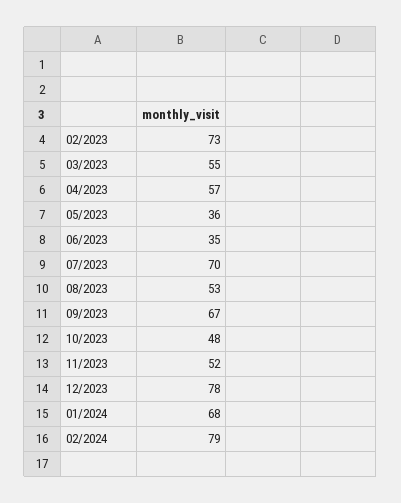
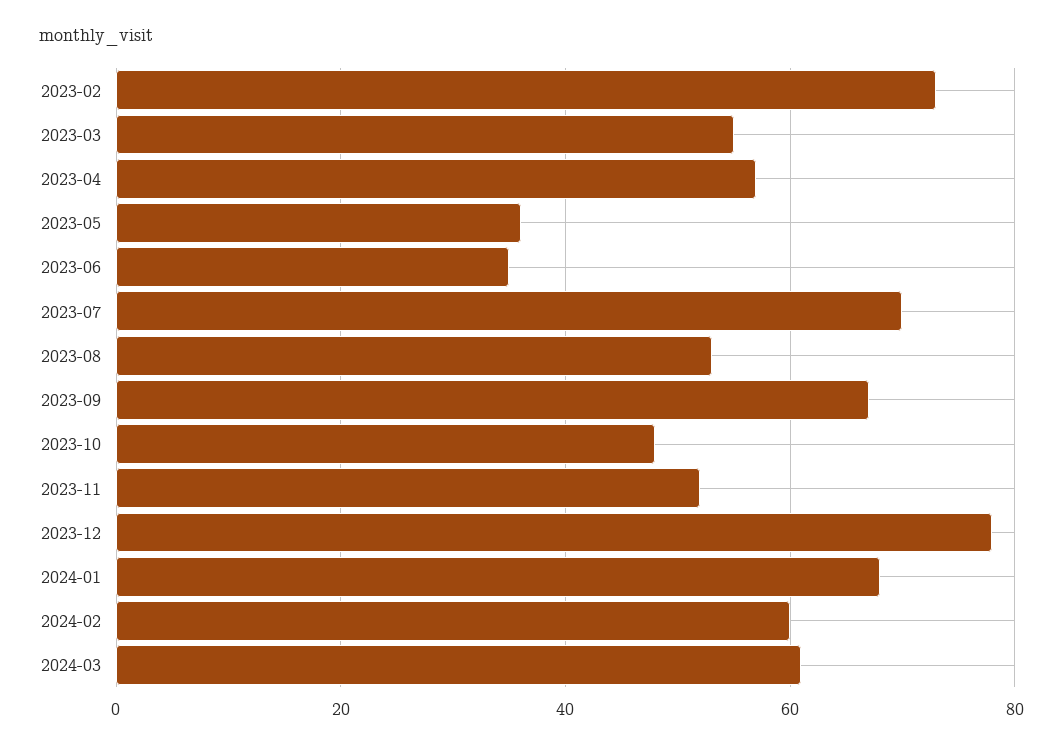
02/2024: 79 -> 60
2024-03: none -> 60

